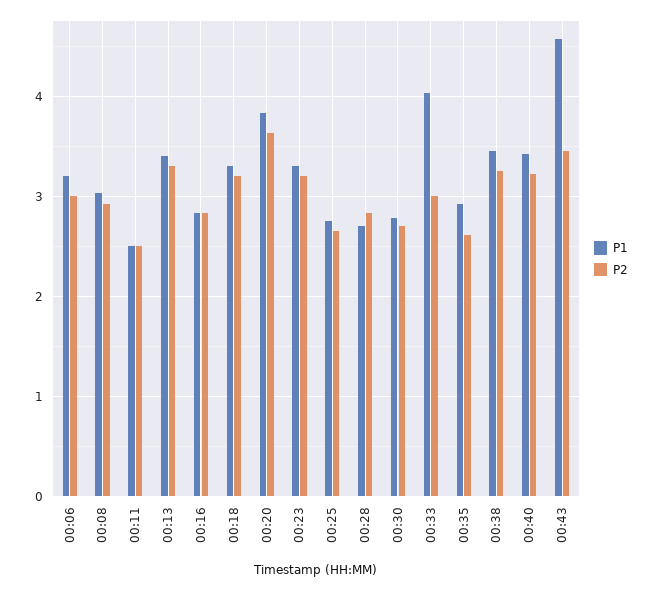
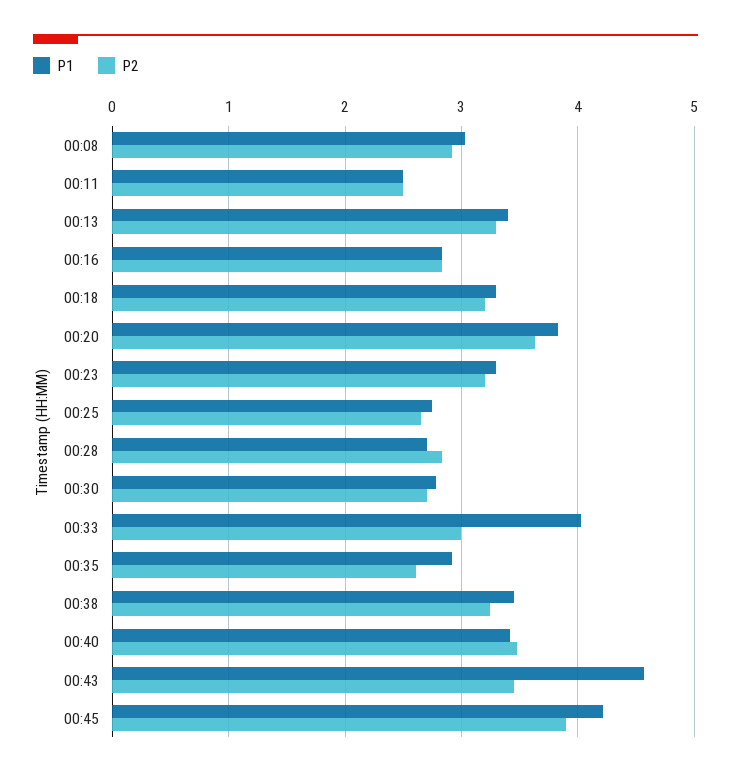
P1, 00:06: 3.2 -> none
P2, 00:06: 3 -> none
P2, 00:40: 3.2 -> 3.5
P1, 00:45: none -> 4.2
P2, 00:45: none -> 3.9

